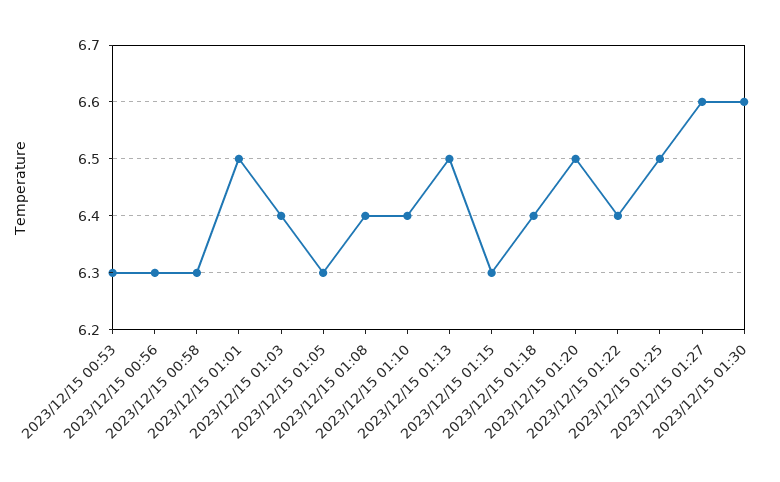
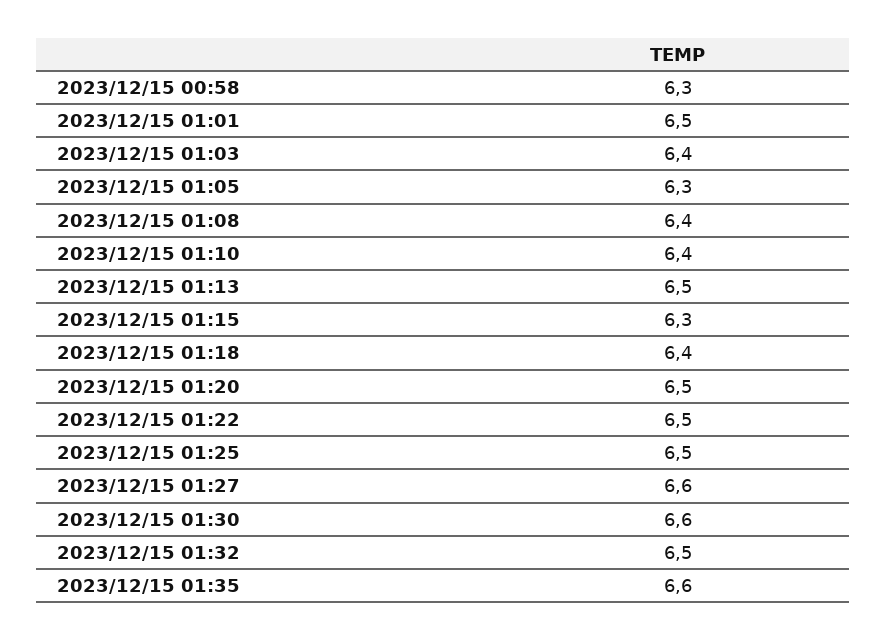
2023/12/15 00:53: 6.3 -> none
2023/12/15 00:56: 6.3 -> none
2023/12/15 01:22: 6.4 -> 6.5
2023/12/15 01:32: none -> 6.5
2023/12/15 01:35: none -> 6.6

